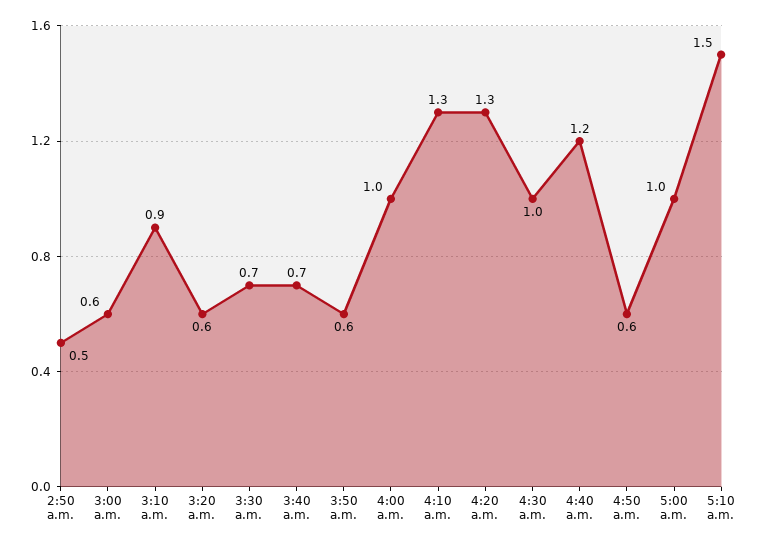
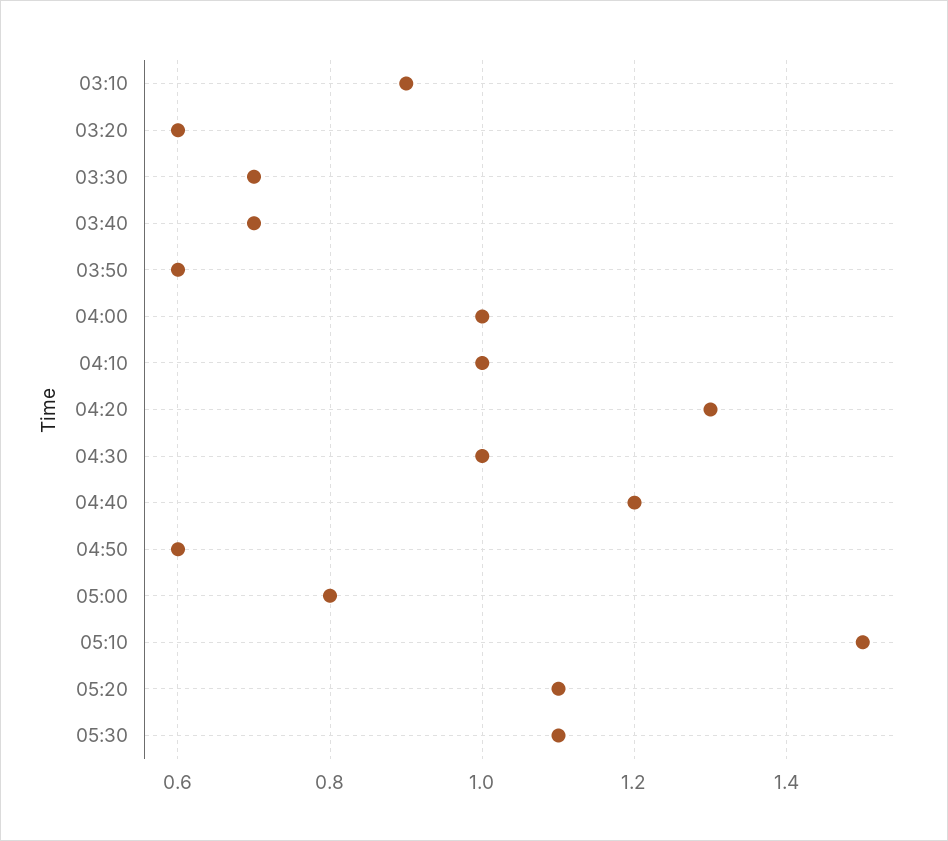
2:50 a.m.: 0.5 -> none
3:00 a.m.: 0.6 -> none
4:10 a.m.: 1.3 -> 1
5:00 a.m.: 1 -> 0.8
05:20: none -> 1.1
05:30: none -> 1.1

